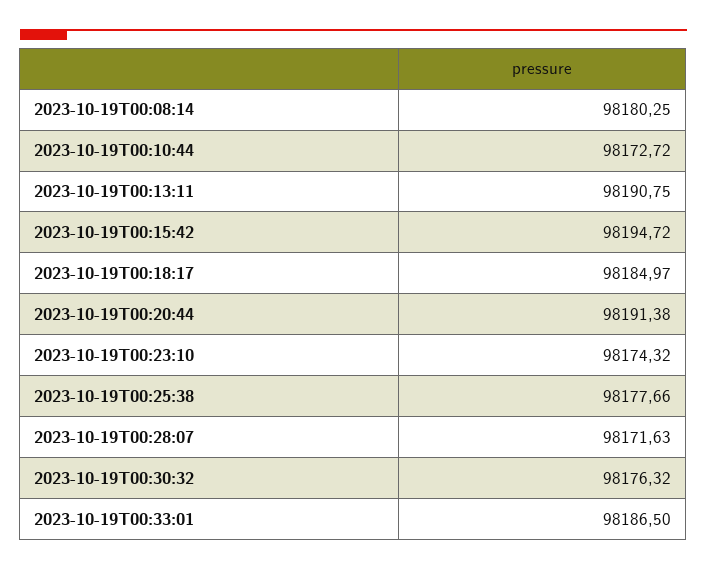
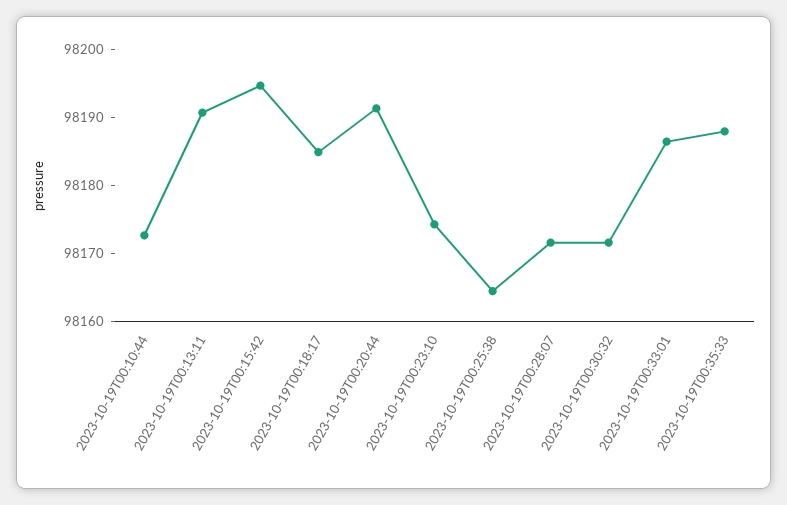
2023-10-19T00:08:14: 98180.25 -> none
2023-10-19T00:25:38: 98177.66 -> 98164
2023-10-19T00:30:32: 98176.32 -> 98172
2023-10-19T00:35:33: none -> 98188

